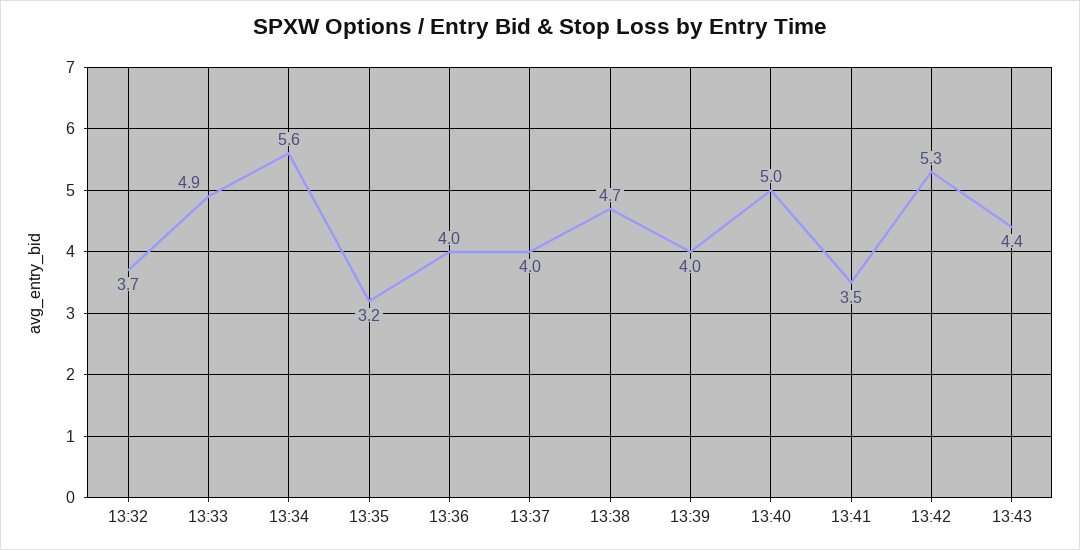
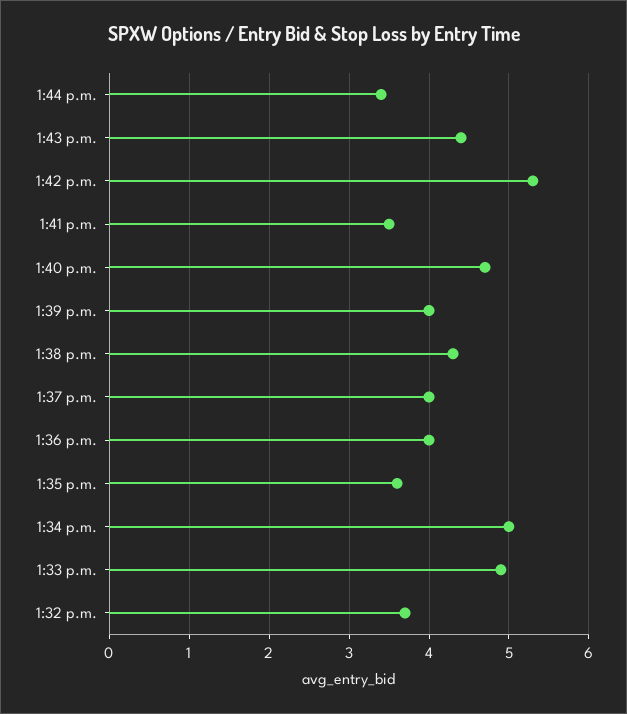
13:34: 5.6 -> 5
13:35: 3.2 -> 3.6
13:38: 4.7 -> 4.3
13:40: 5 -> 4.7
1:44 p.m.: none -> 3.4

